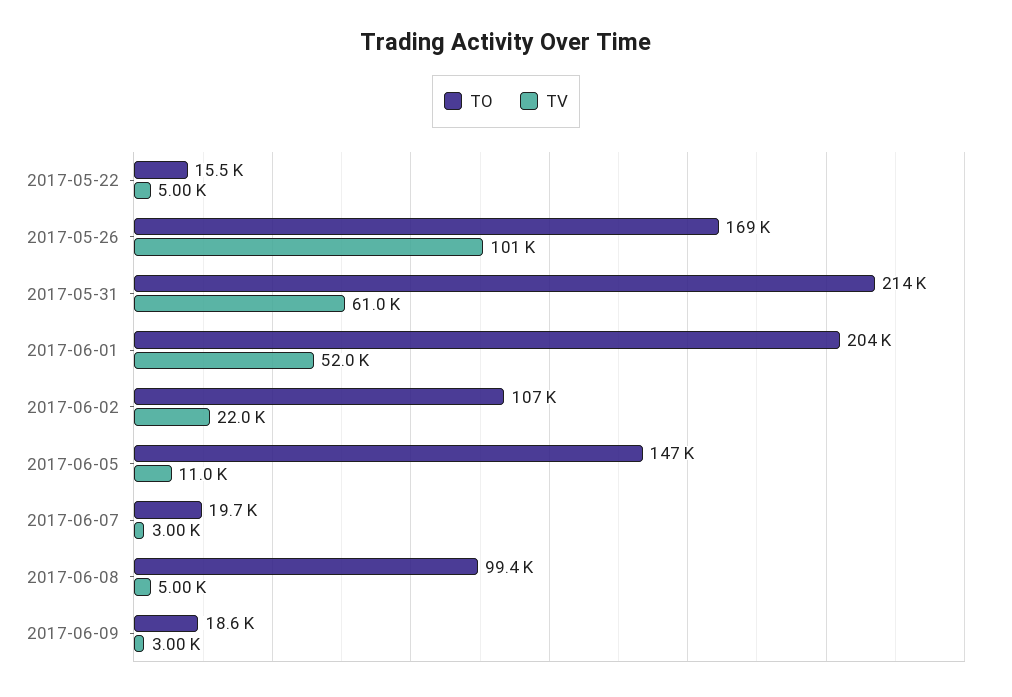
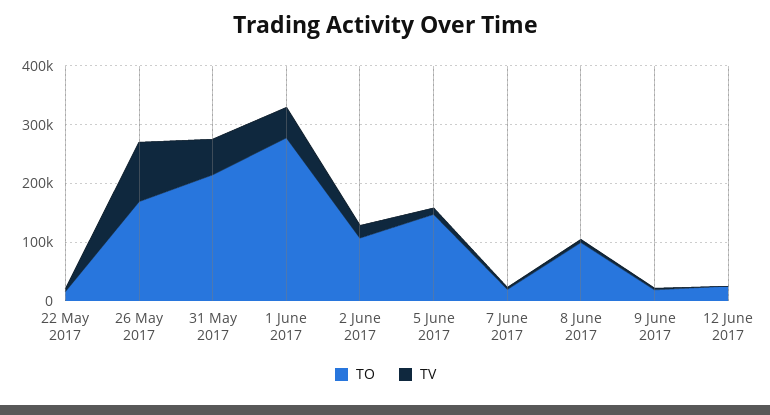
TO, 2017-06-01: 204000 -> 280000
TO, 12 June 2017: none -> 20000
TV, 12 June 2017: none -> 0

